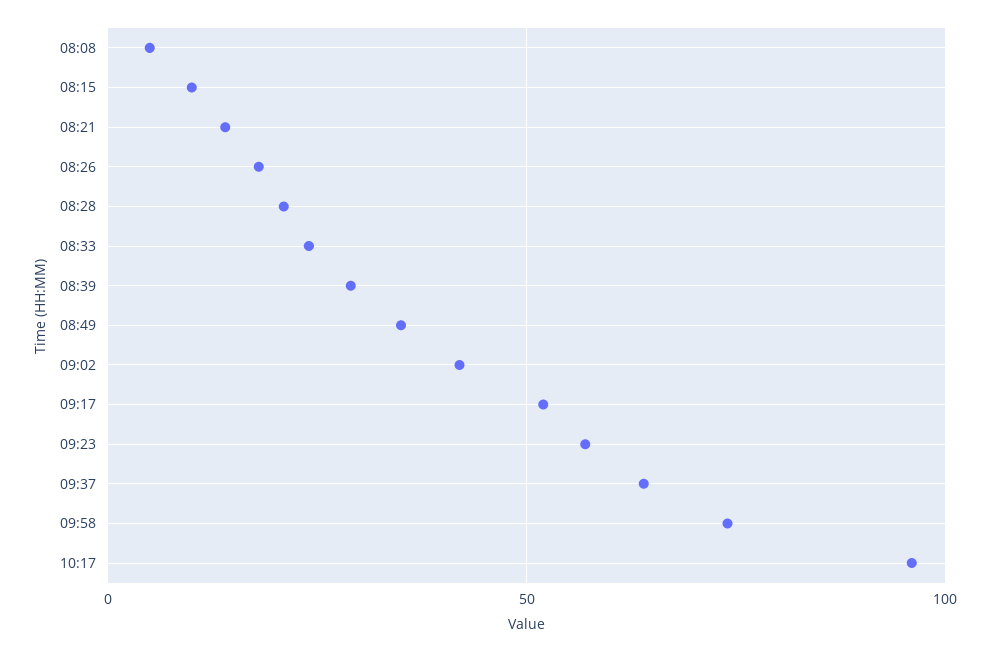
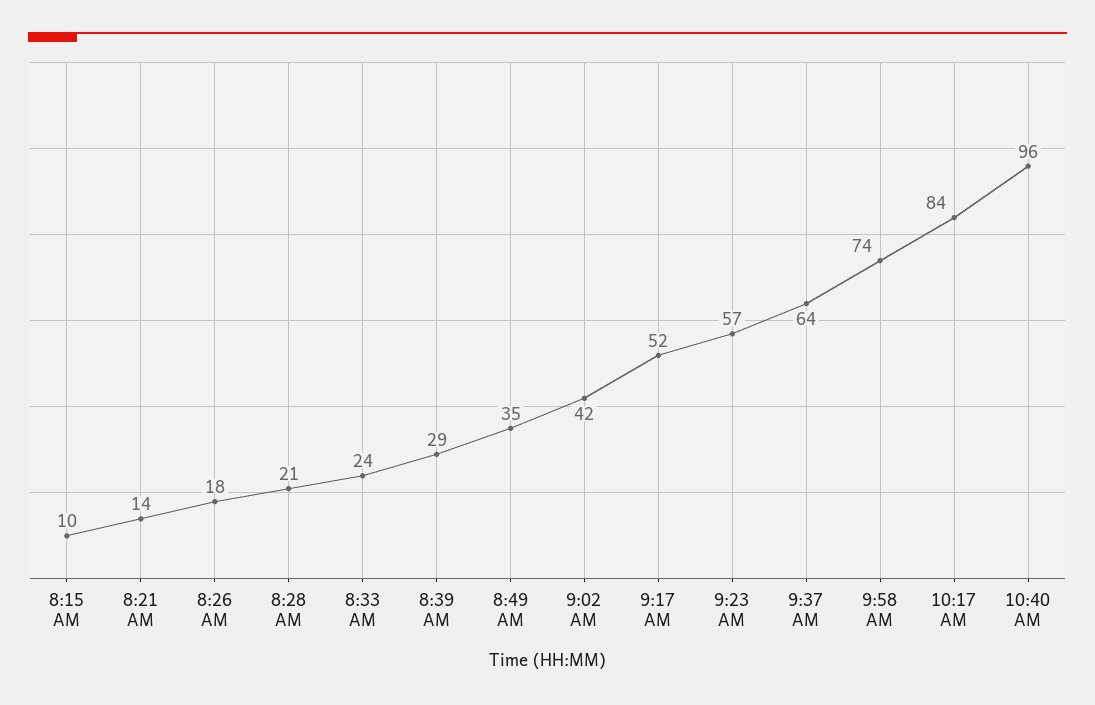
08:08: 5 -> none
10:17: 95 -> 84
10:40 AM: none -> 96

